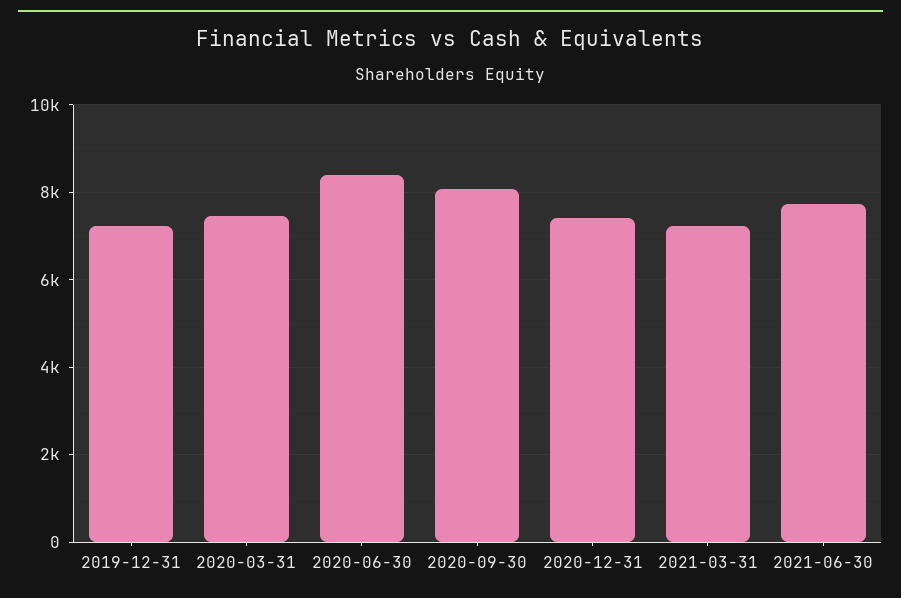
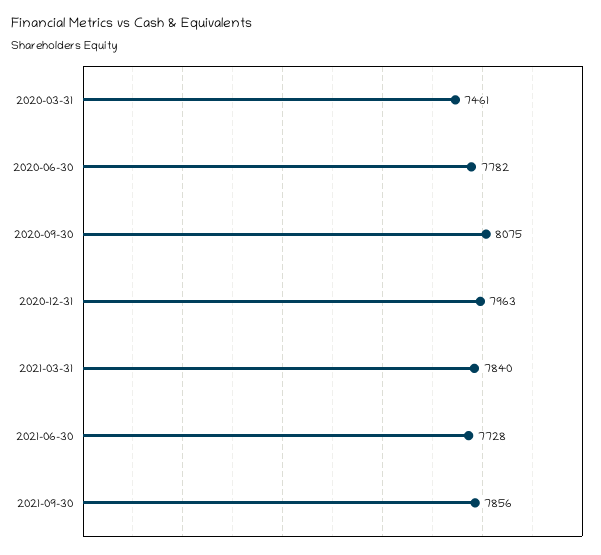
2019-12-31: 7200 -> none
2020-06-30: 8400 -> 7782
2020-12-31: 7400 -> 7963
2021-03-31: 7200 -> 7840
2021-09-30: none -> 7856

